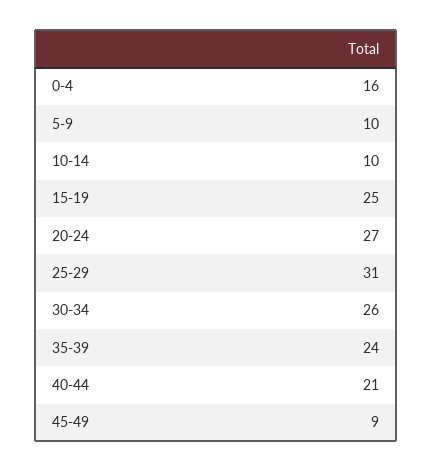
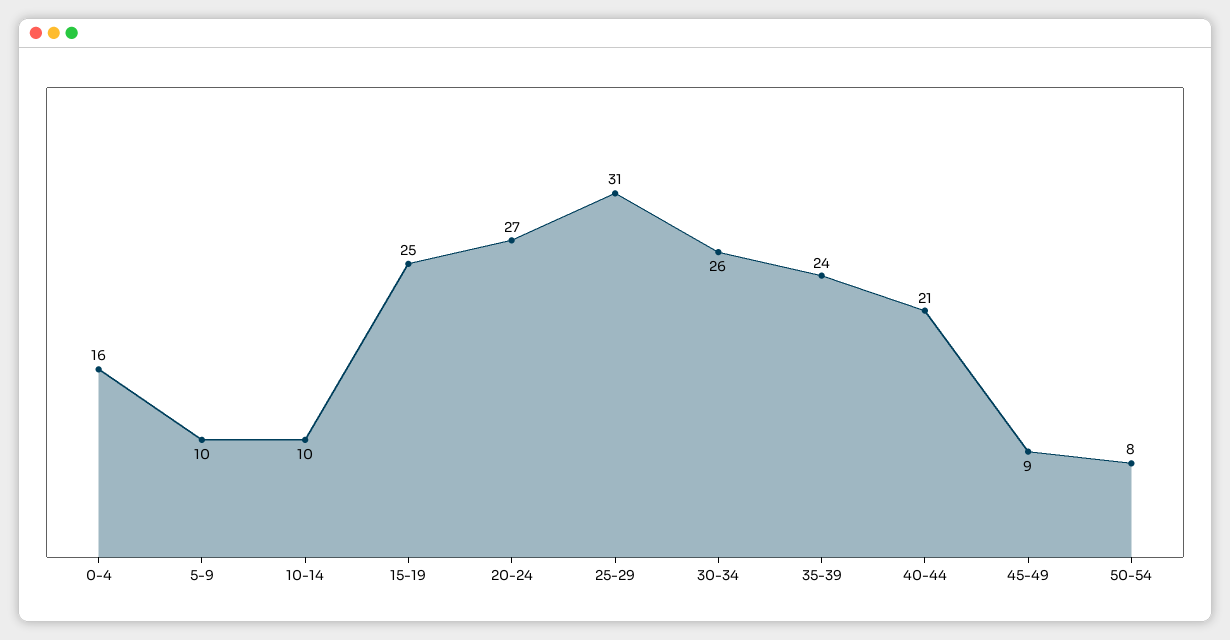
50-54: none -> 8

